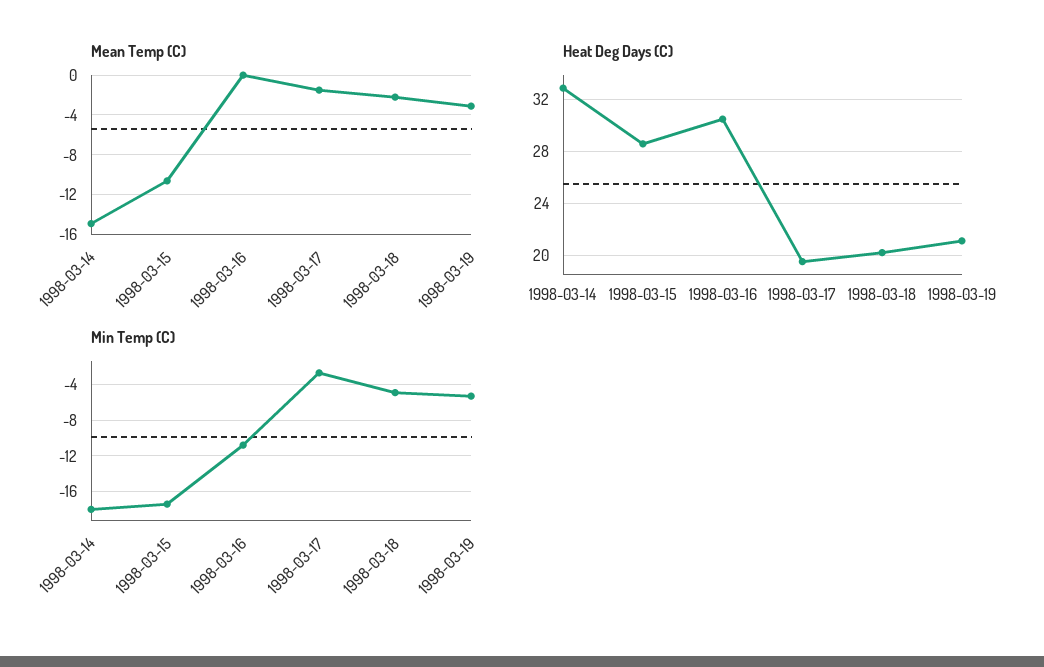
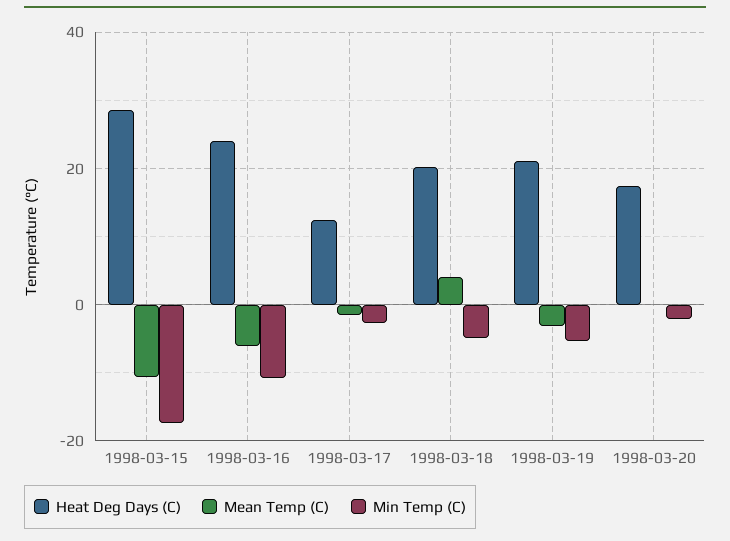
Mean Temp (C), 1998-03-14: -15 -> none
Mean Temp (C), 1998-03-16: 0 -> -6
Mean Temp (C), 1998-03-18: -2 -> 4
Heat Deg Days (C), 1998-03-14: 33 -> none
Heat Deg Days (C), 1998-03-16: 30.5 -> 24
Heat Deg Days (C), 1998-03-17: 19.5 -> 12
Min Temp (C), 1998-03-14: -18 -> none
Heat Deg Days (C), 1998-03-20: none -> 18
Mean Temp (C), 1998-03-20: none -> 0
Min Temp (C), 1998-03-20: none -> -2

